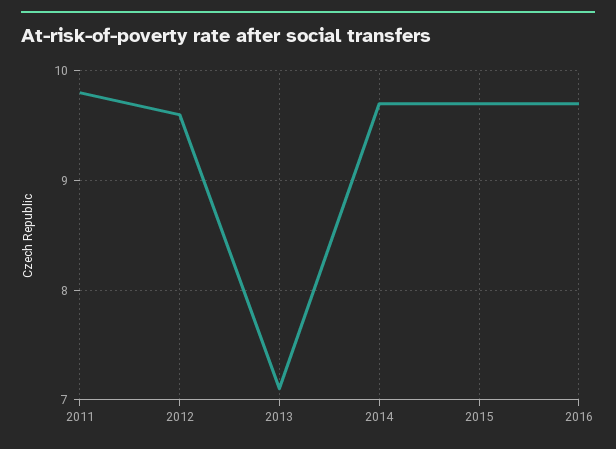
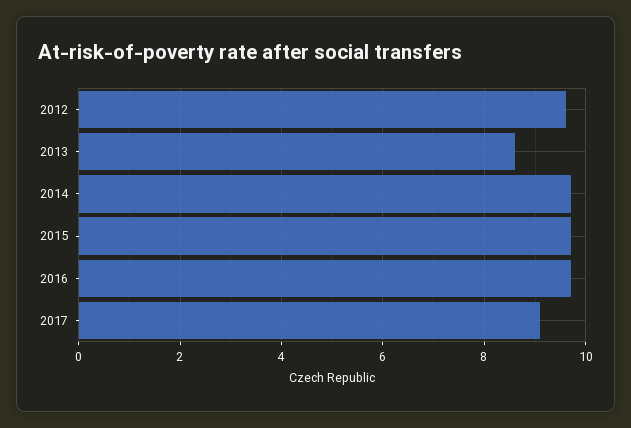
2011: 9.8 -> none
2013: 7.1 -> 8.5
2017: none -> 9

